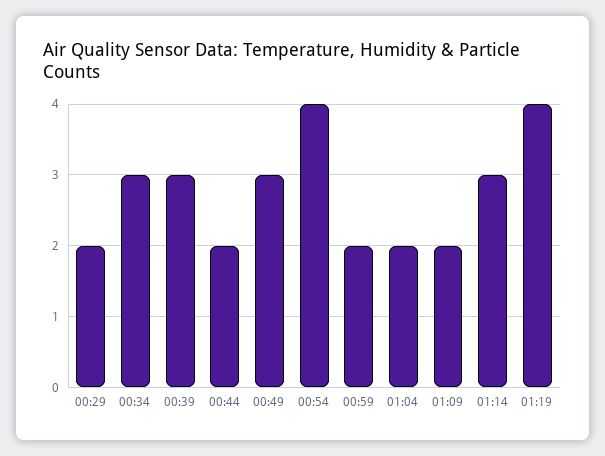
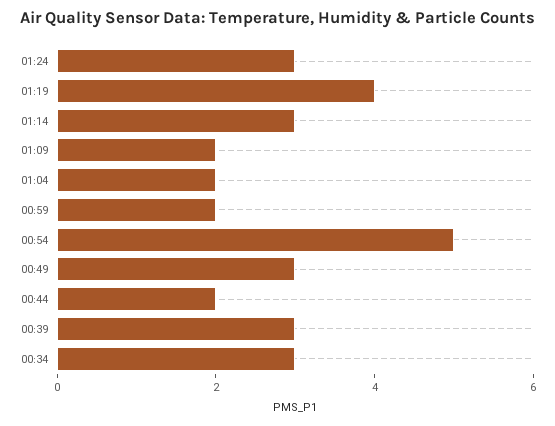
00:29: 2 -> none
00:54: 4 -> 5
01:24: none -> 3

